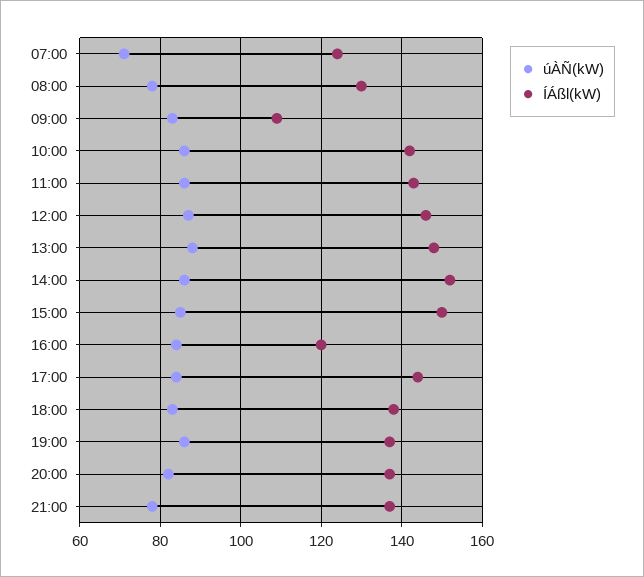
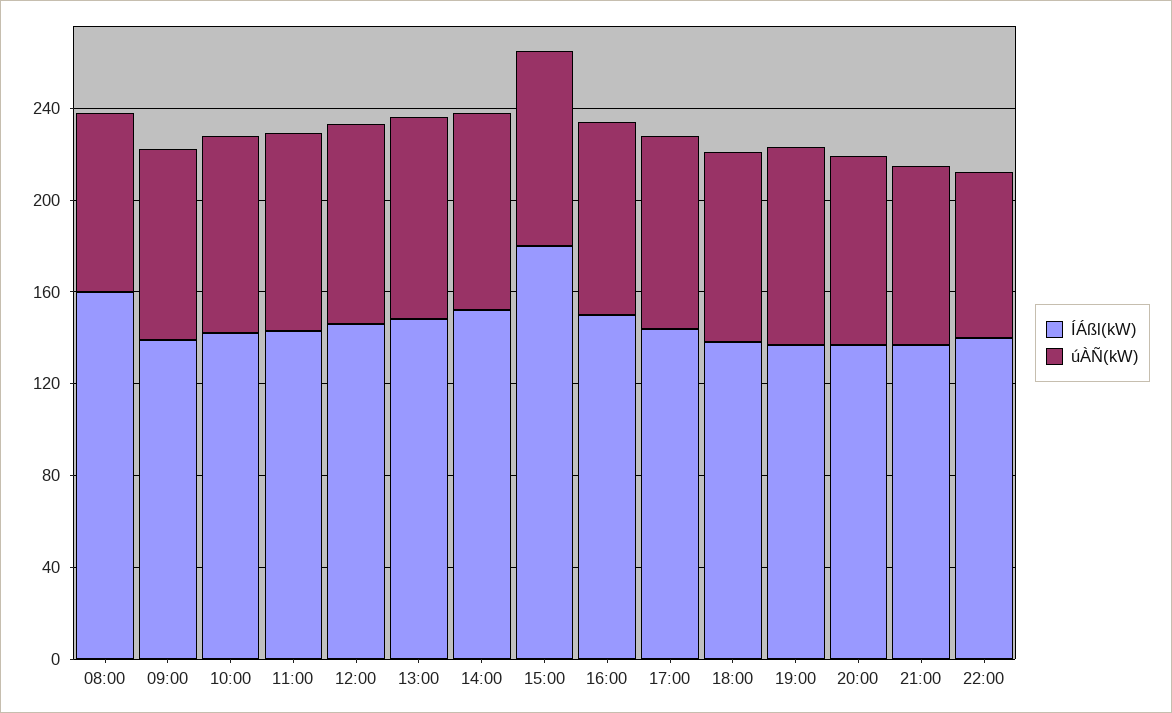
úÀÑ(kW), 07:00: 70 -> none
ÍÁßl(kW), 07:00: 125 -> none
ÍÁßl(kW), 08:00: 130 -> 160
ÍÁßl(kW), 09:00: 110 -> 140
ÍÁßl(kW), 15:00: 150 -> 180
ÍÁßl(kW), 16:00: 120 -> 150
ÍÁßl(kW), 22:00: none -> 140
úÀÑ(kW), 22:00: none -> 70

